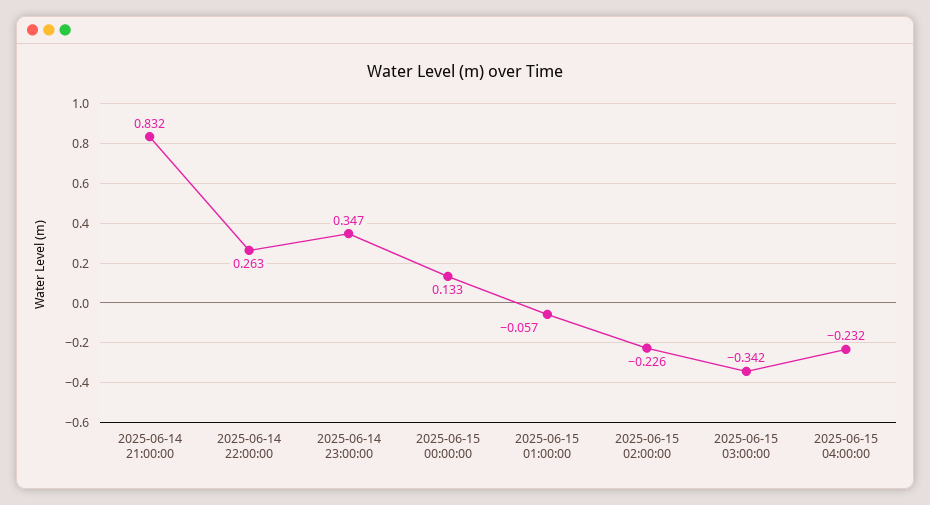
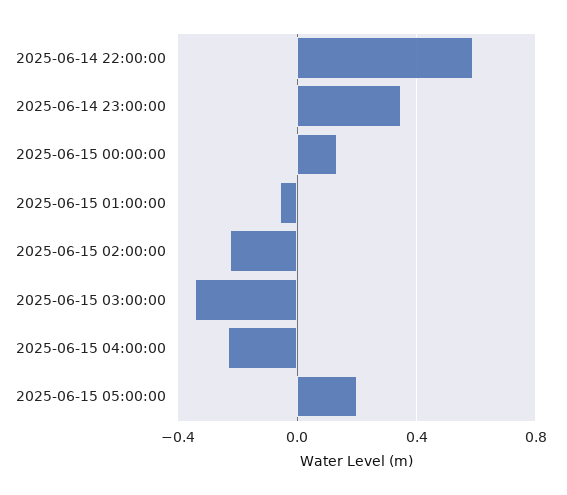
2025-06-14 21:00:00: 0.832 -> none
2025-06-14 22:00:00: 0.263 -> 0.6
2025-06-15 05:00:00: none -> 0.2

